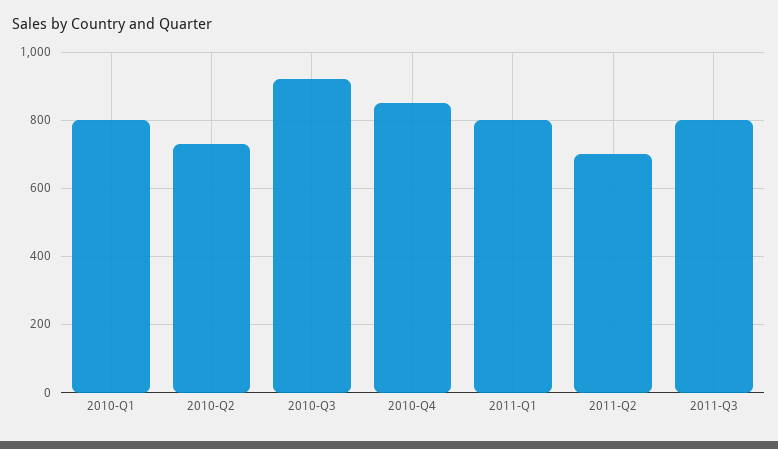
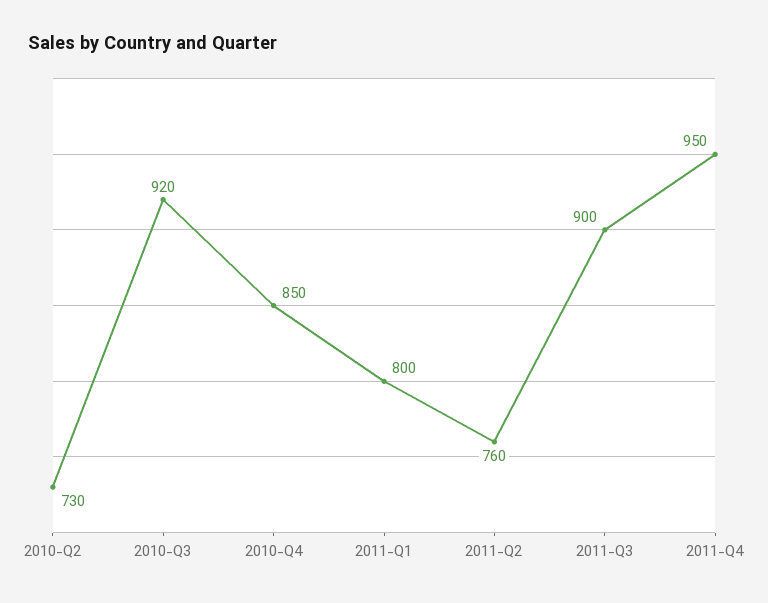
2010-Q1: 800 -> none
2011-Q2: 700 -> 760
2011-Q3: 800 -> 900
2011-Q4: none -> 950

